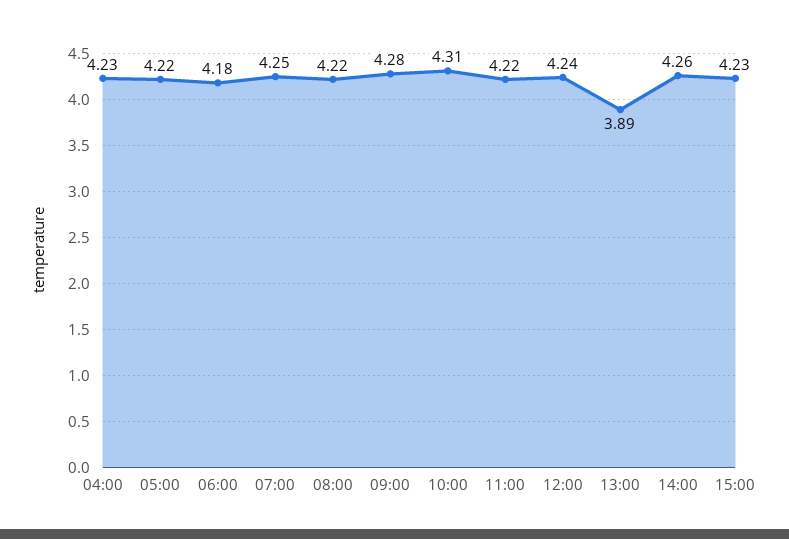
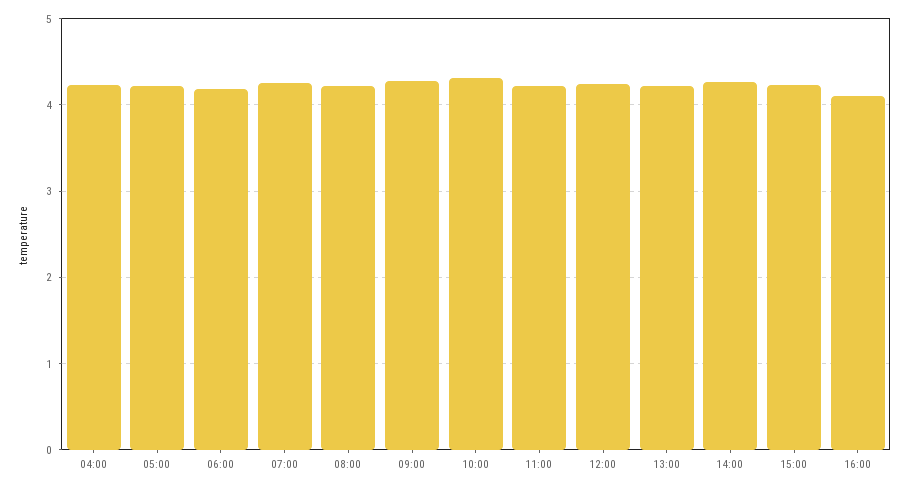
13:00: 3.89 -> 4.2
16:00: none -> 4.1

